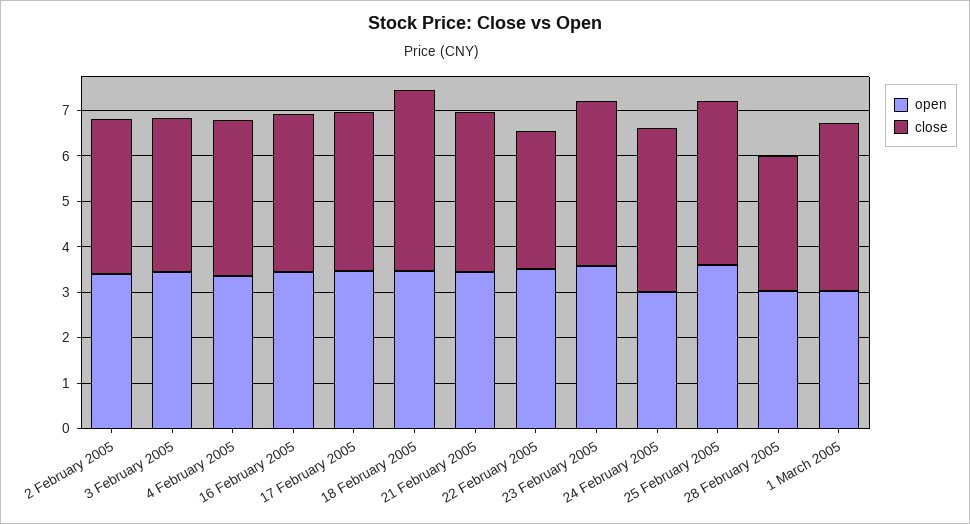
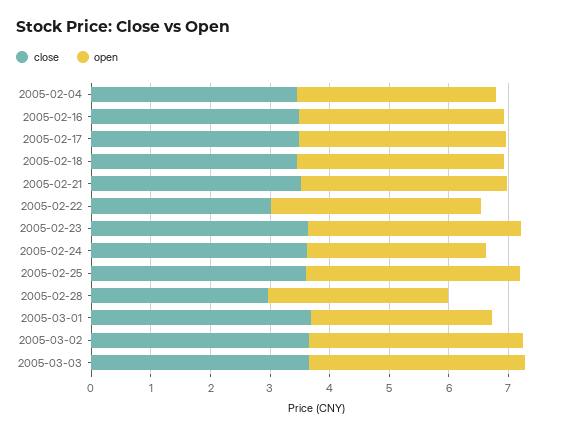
open, 2 February 2005: 3.4 -> none
close, 2 February 2005: 3.4 -> none
open, 3 February 2005: 3.4 -> none
close, 3 February 2005: 3.4 -> none
close, 18 February 2005: 4 -> 3.4
close, 2005-03-02: none -> 3.6
open, 2005-03-02: none -> 3.6
close, 2005-03-03: none -> 3.6
open, 2005-03-03: none -> 3.6

